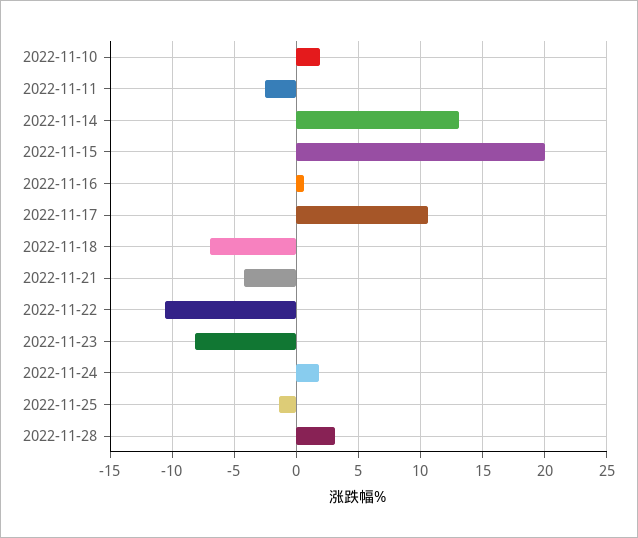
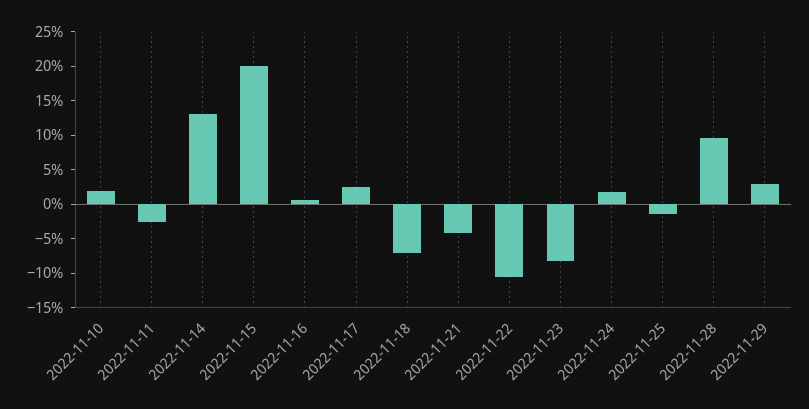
2022-11-17: 10.5 -> 2.5
2022-11-28: 3 -> 10
2022-11-29: none -> 2.5

